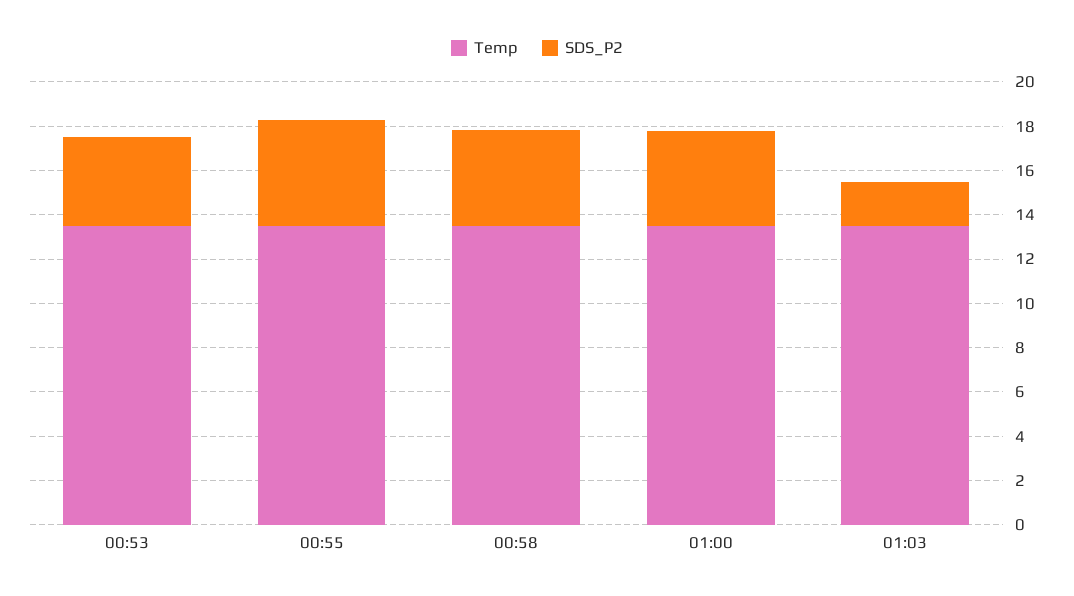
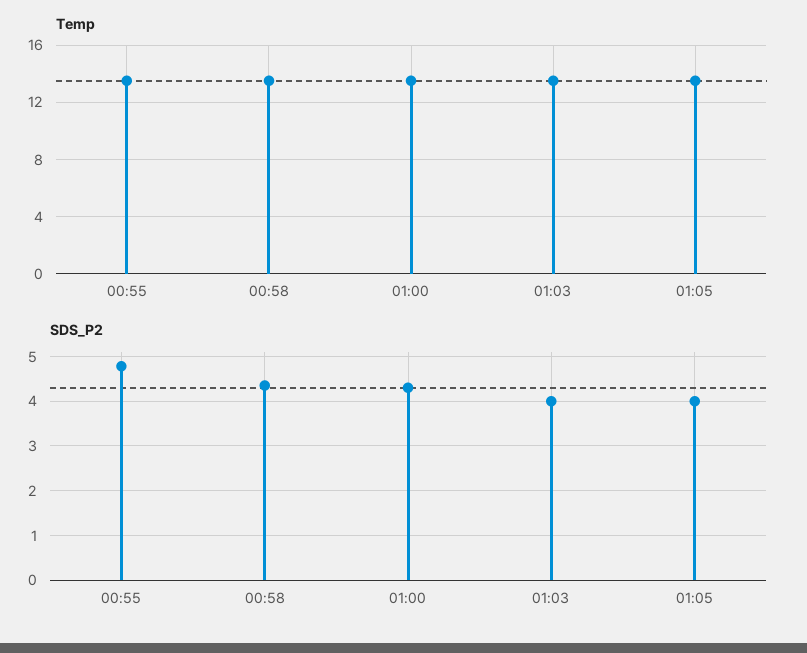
Temp, 00:53: 13.5 -> none
SDS_P2, 00:53: 4 -> none
SDS_P2, 01:03: 2 -> 4
Temp, 01:05: none -> 13.5
SDS_P2, 01:05: none -> 4

